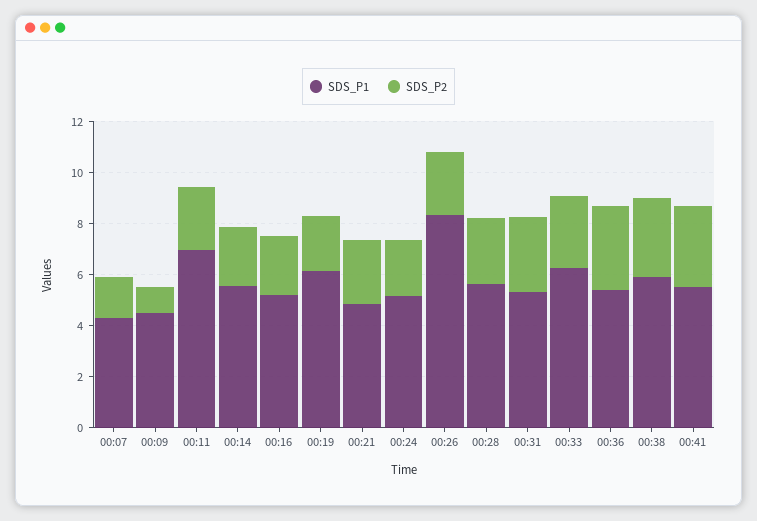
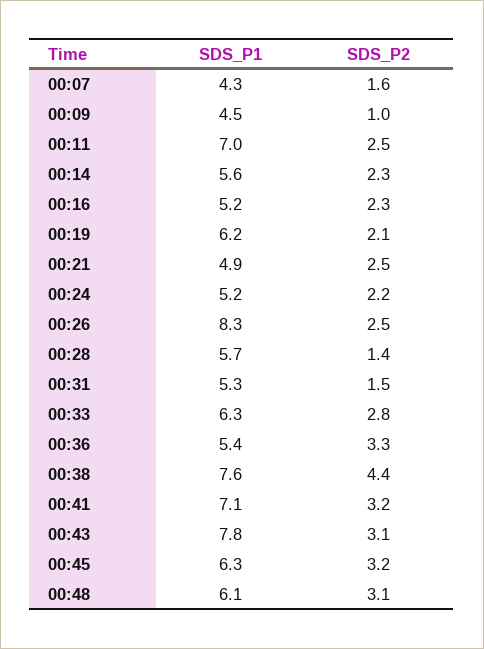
SDS_P2, 00:28: 2.5 -> 1.4
SDS_P2, 00:31: 3 -> 1.5
SDS_P1, 00:38: 6 -> 7.6
SDS_P2, 00:38: 3 -> 4.4
SDS_P1, 00:41: 5.5 -> 7.1
SDS_P1, 00:43: none -> 7.8
SDS_P2, 00:43: none -> 3.1
SDS_P1, 00:45: none -> 6.3
SDS_P2, 00:45: none -> 3.2
SDS_P1, 00:48: none -> 6.1
SDS_P2, 00:48: none -> 3.1

